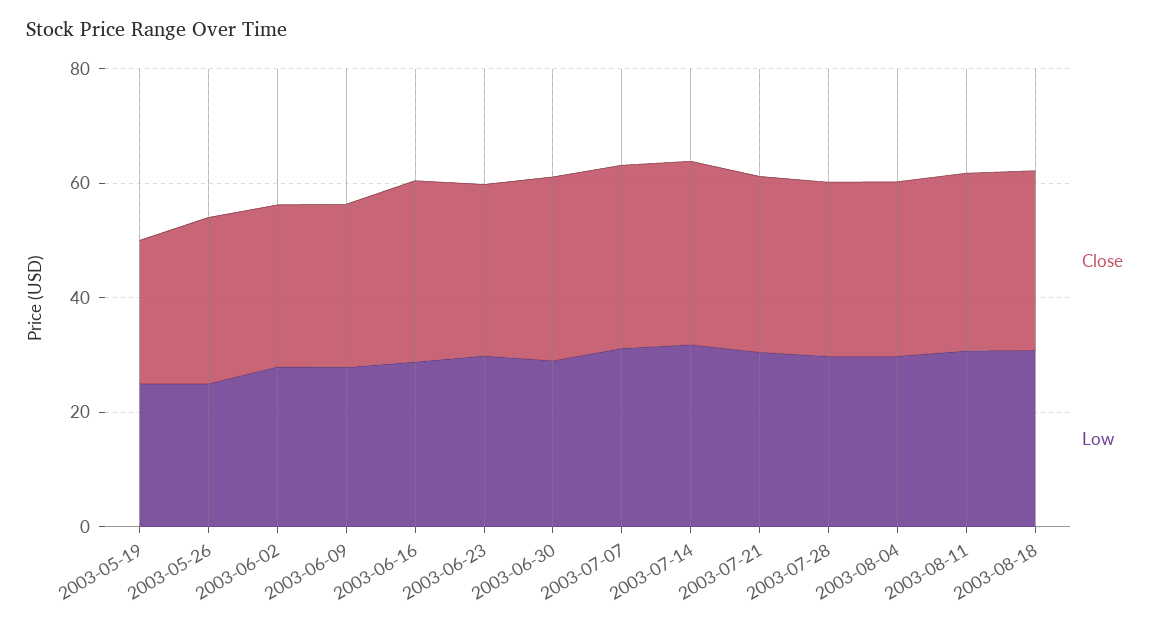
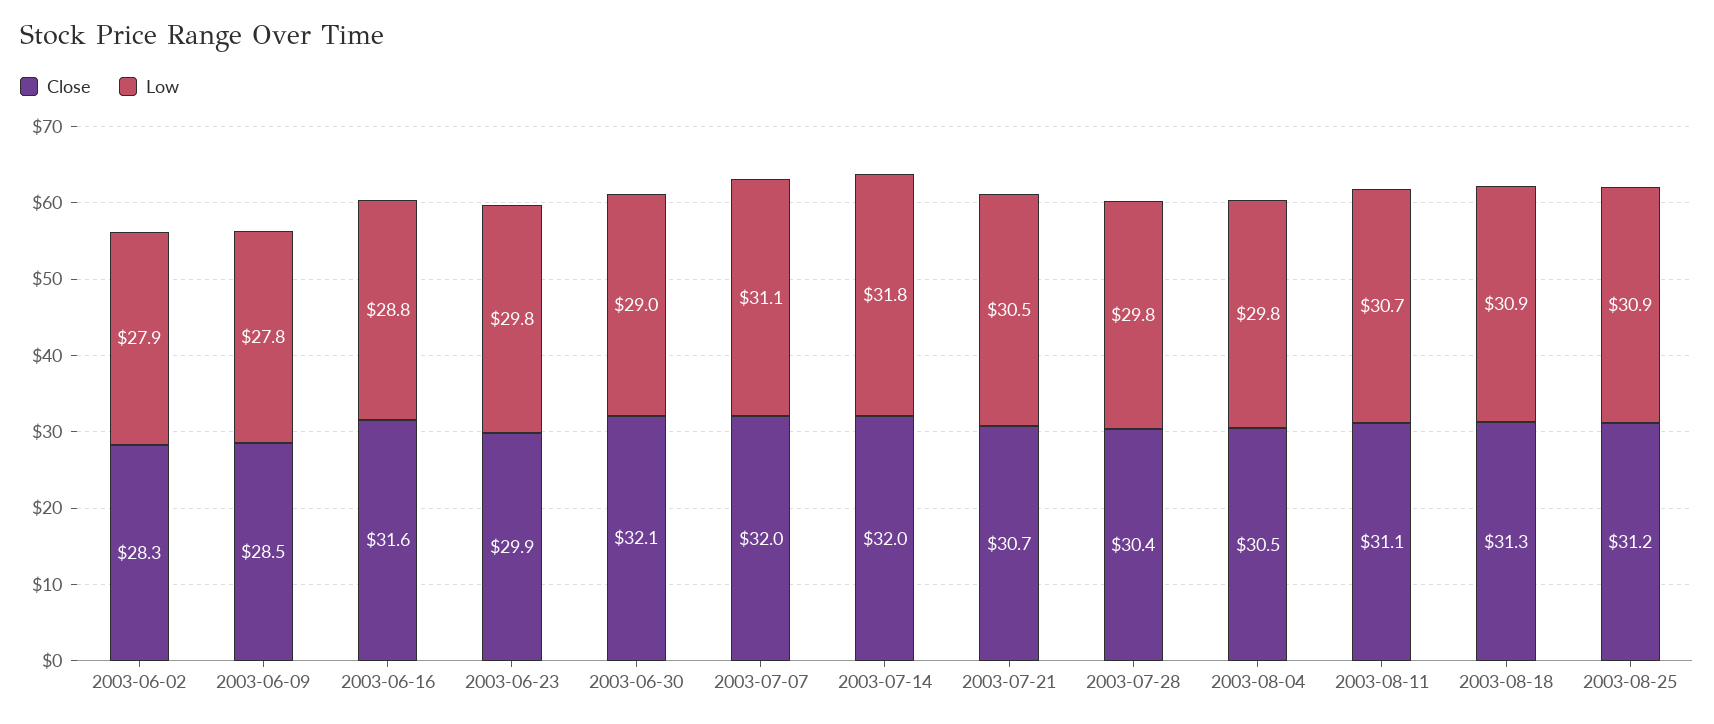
Close, 2003-05-19: 25 -> none
Low, 2003-05-19: 25 -> none
Close, 2003-05-26: 30 -> none
Low, 2003-05-26: 25 -> none
Close, 2003-08-25: none -> 31.2
Low, 2003-08-25: none -> 30.9

